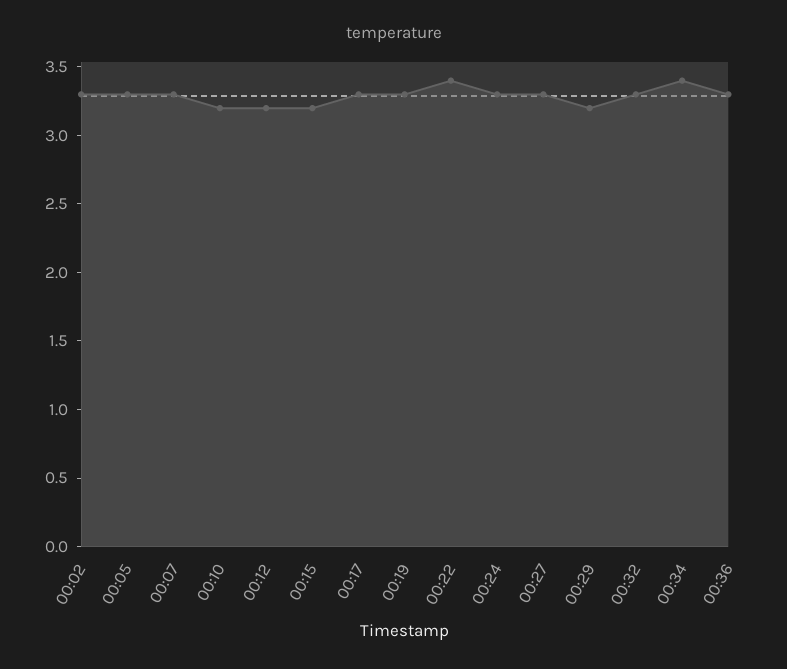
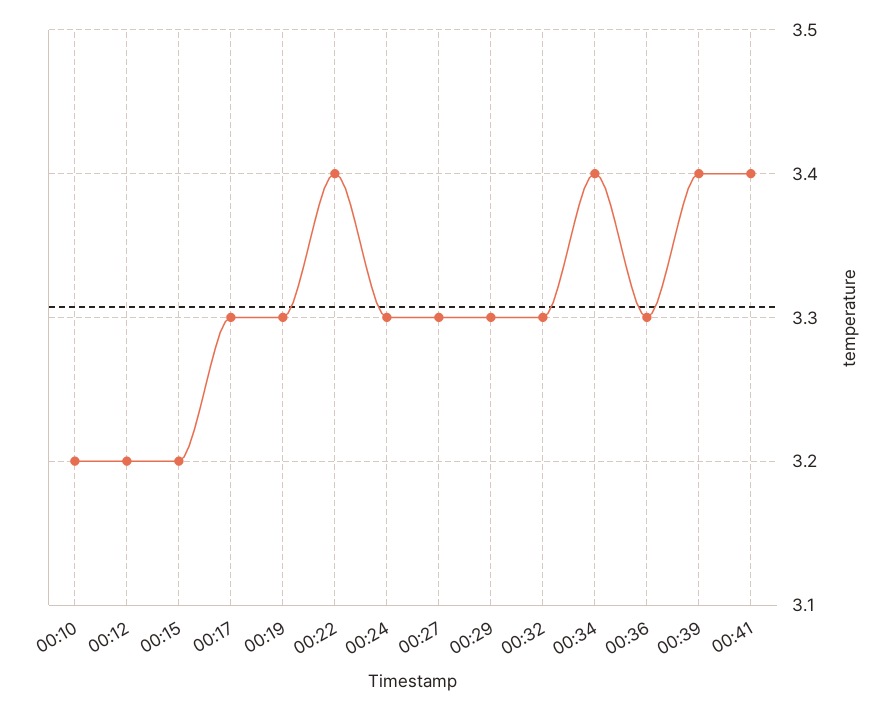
00:02: 3.3 -> none
00:05: 3.3 -> none
00:07: 3.3 -> none
00:29: 3.2 -> 3.3
00:39: none -> 3.4
00:41: none -> 3.4

